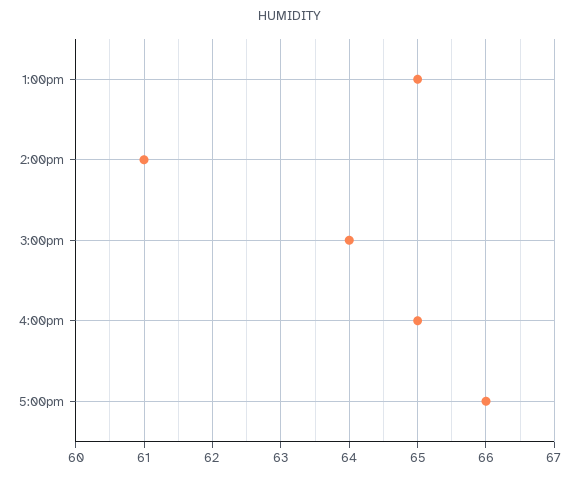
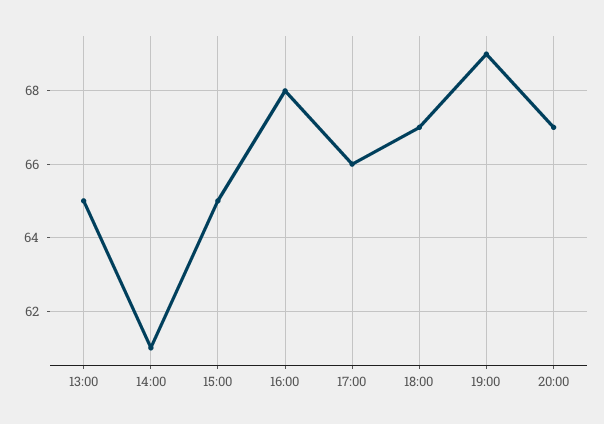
3:00pm: 64 -> 65
4:00pm: 65 -> 68
18:00: none -> 67
19:00: none -> 69
20:00: none -> 67

